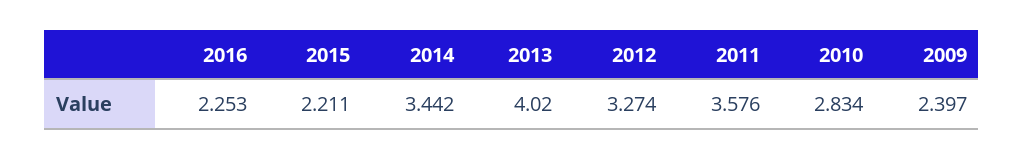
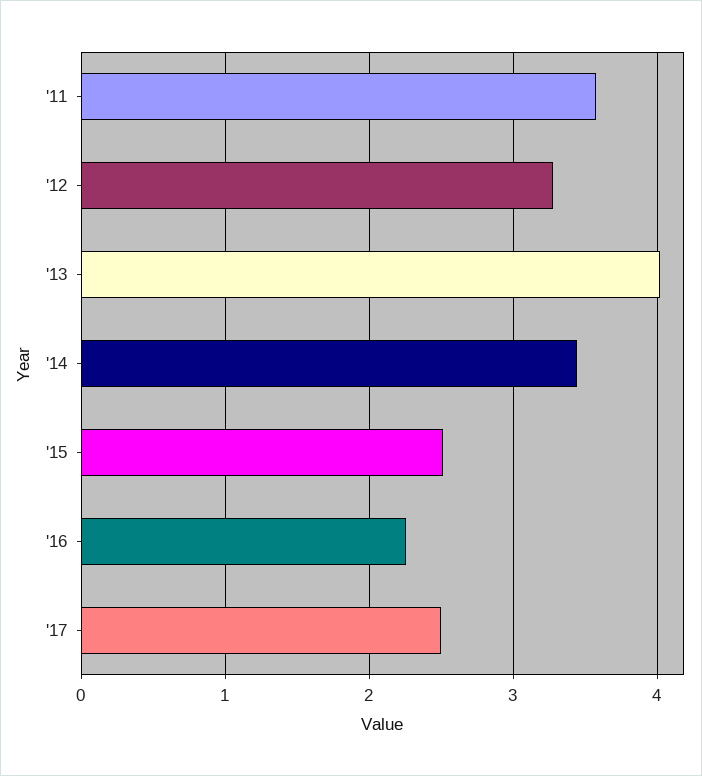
2015: 2.211 -> 2.5
2010: 2.834 -> none
2009: 2.397 -> none
'17: none -> 2.5

